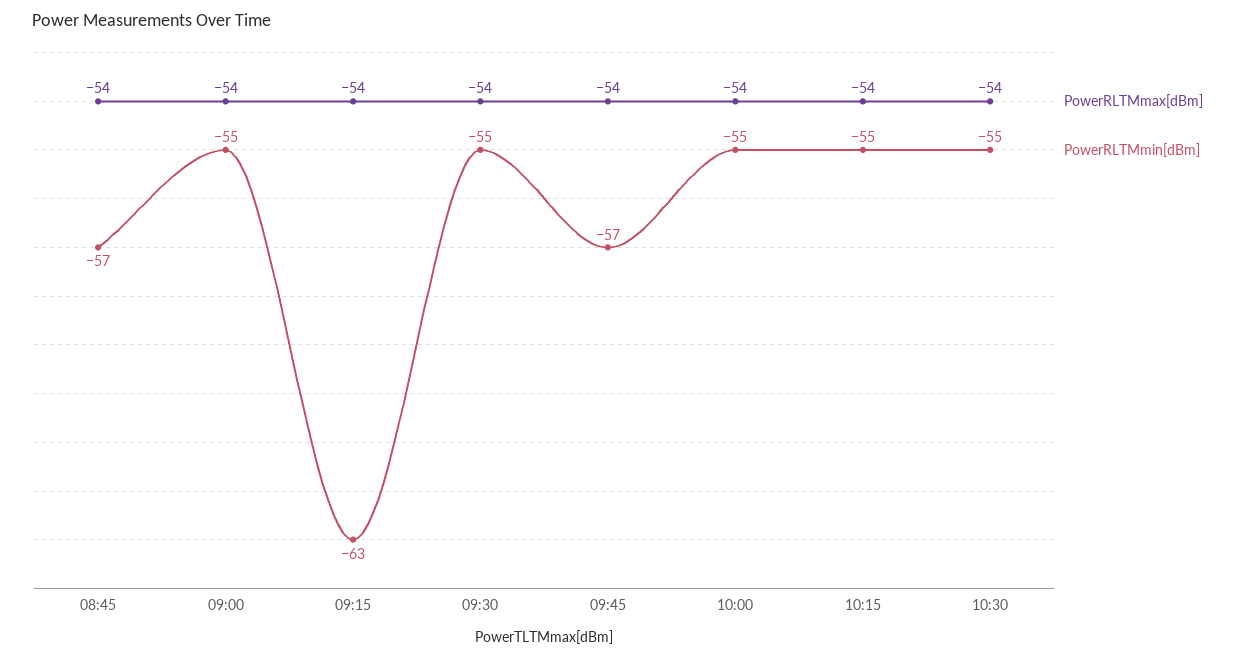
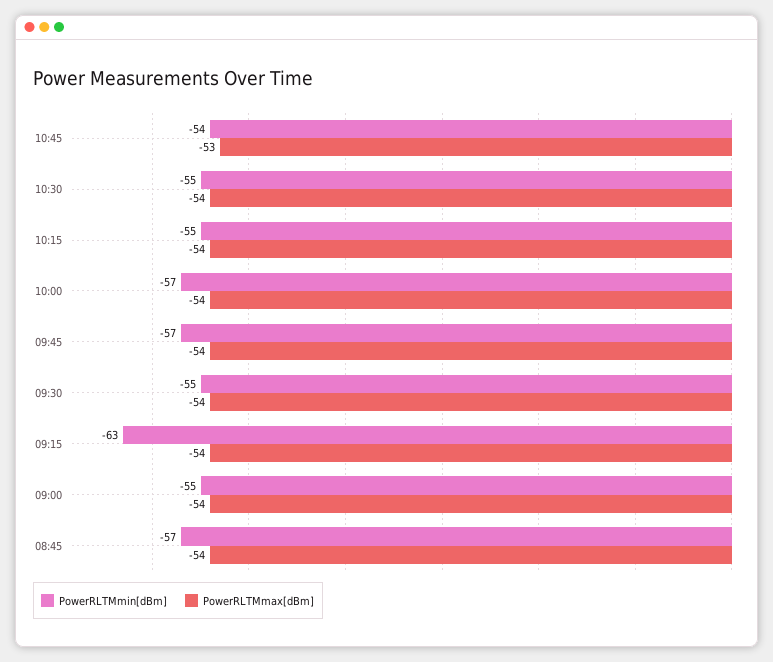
PowerRLTMmin[dBm], 10:00: -55 -> -57
PowerRLTMmin[dBm], 10:45: none -> -54
PowerRLTMmax[dBm], 10:45: none -> -53

